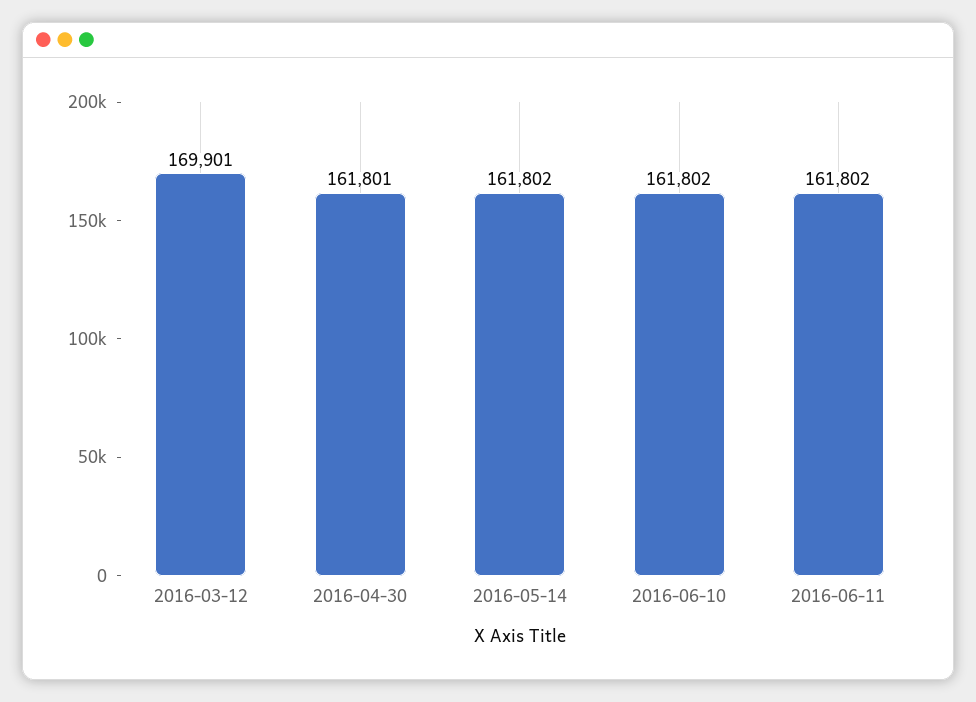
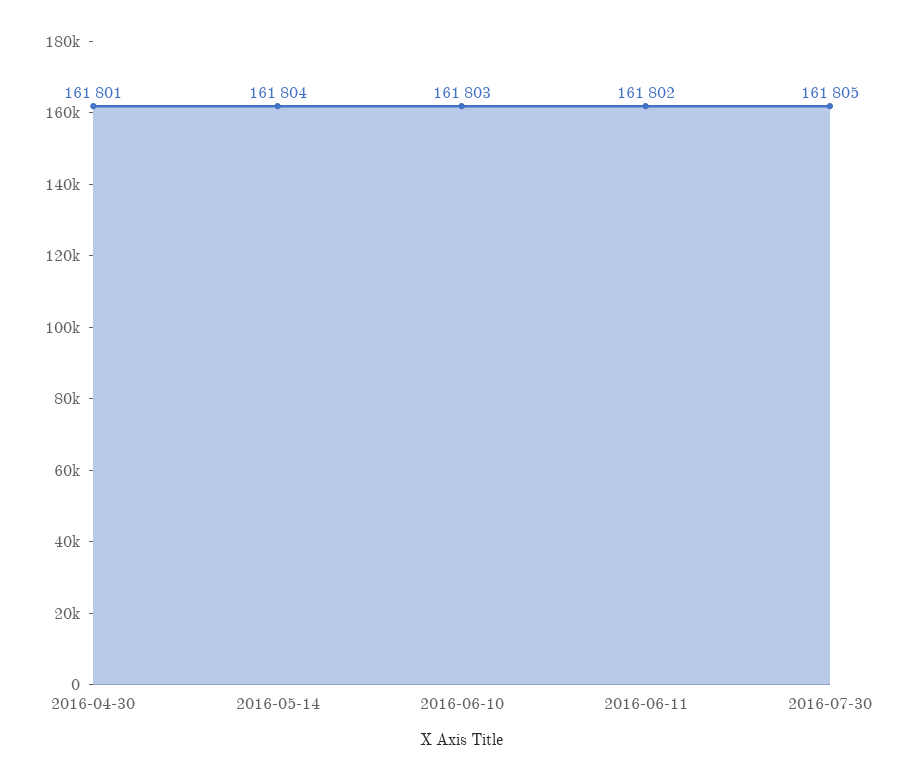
2016-03-12: 169901 -> none
2016-05-14: 161802 -> 161804
2016-06-10: 161802 -> 161803
2016-07-30: none -> 161805

